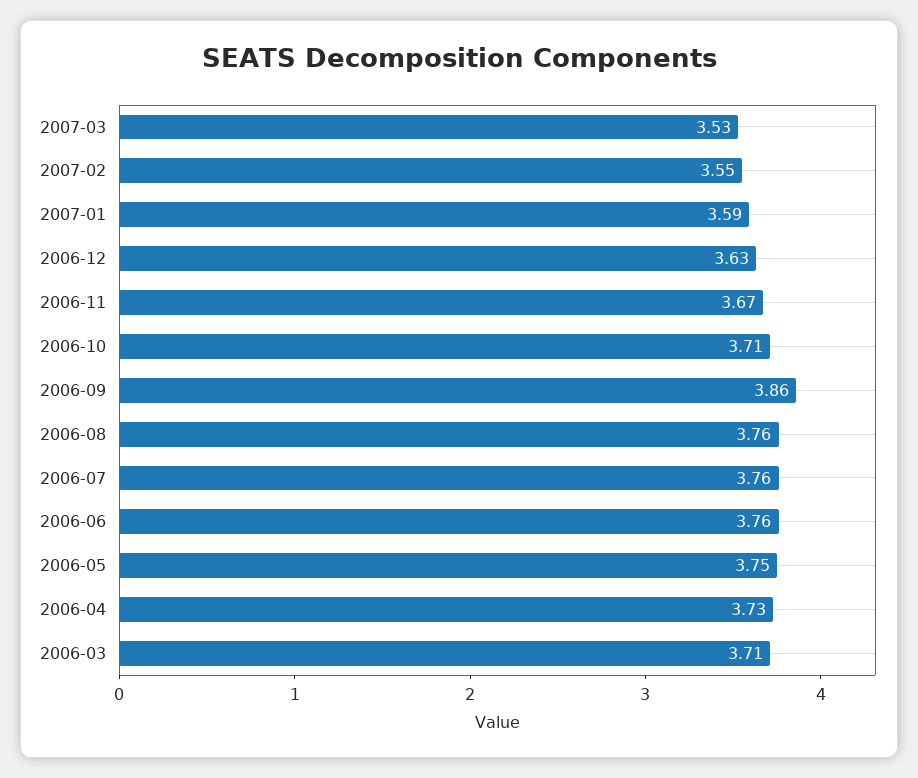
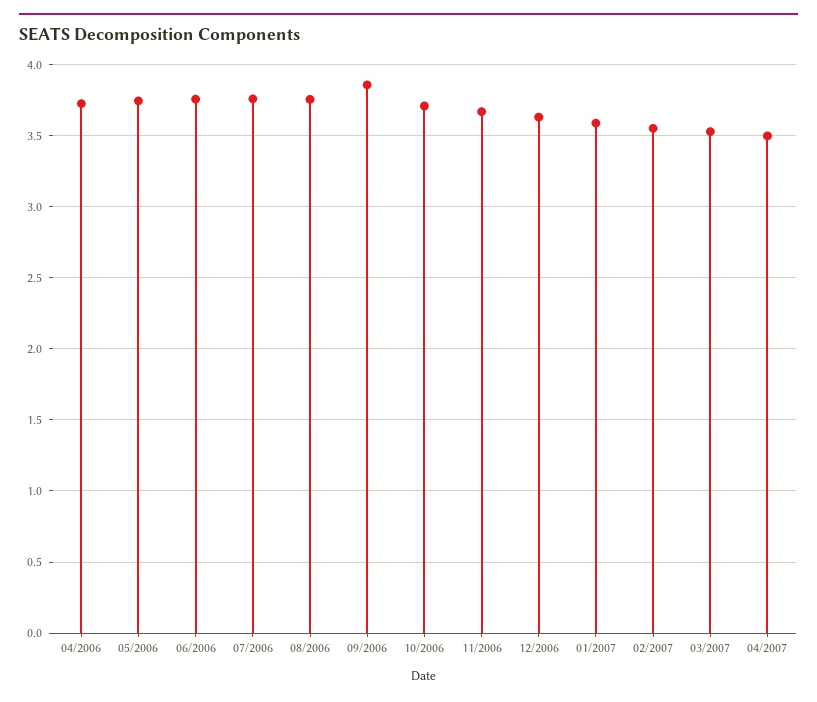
2006-03: 3.71 -> none
04/2007: none -> 3.5

